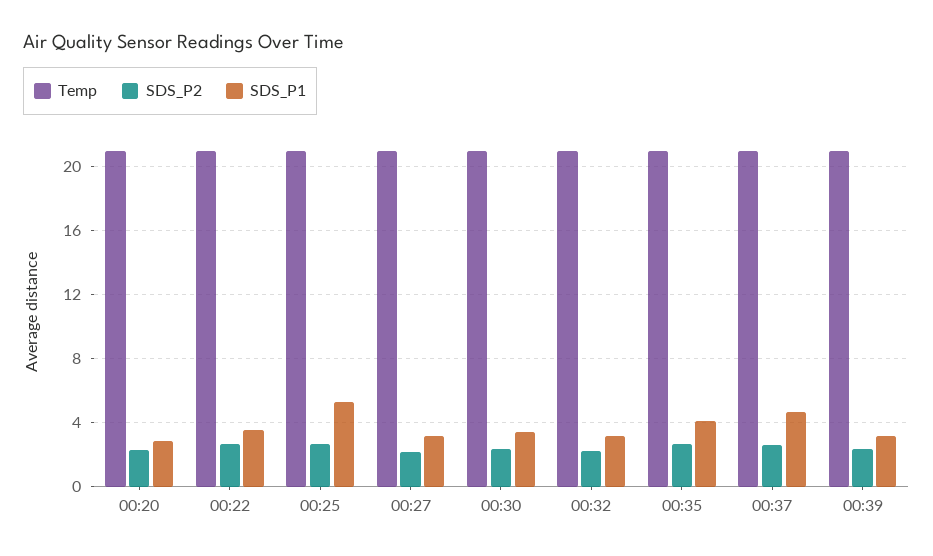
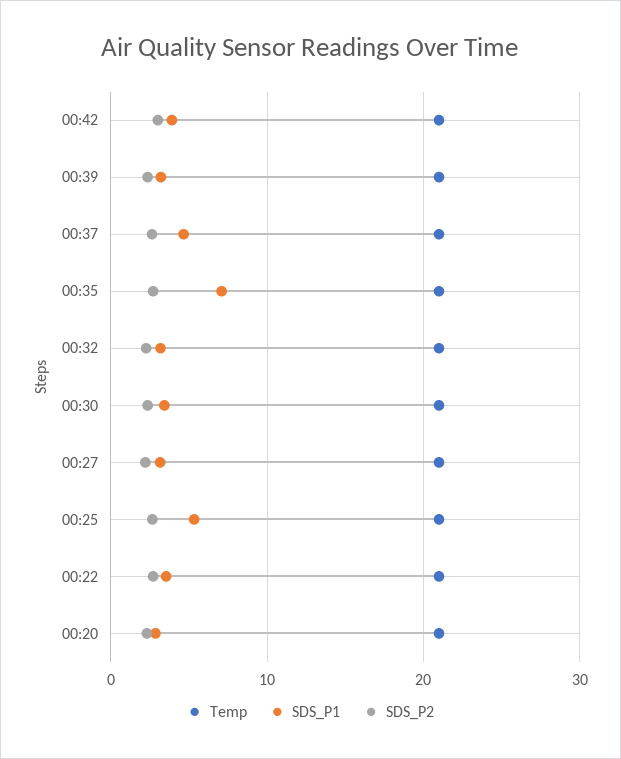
SDS_P1, 00:35: 4 -> 7
Temp, 00:42: none -> 21
SDS_P1, 00:42: none -> 4
SDS_P2, 00:42: none -> 3

